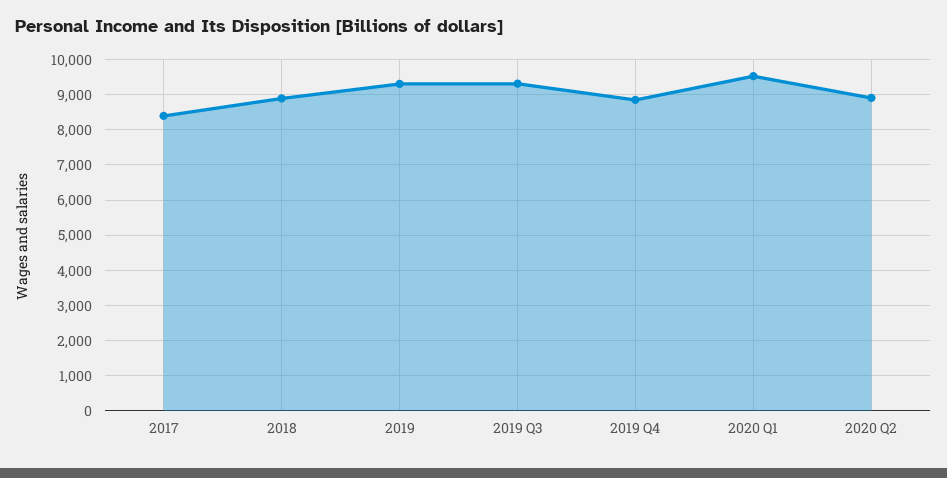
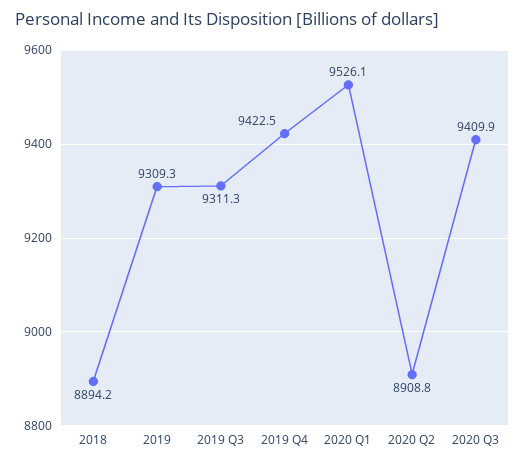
2017: 8400 -> none
2019 Q4: 8800 -> 9422.5
2020 Q3: none -> 9409.9

